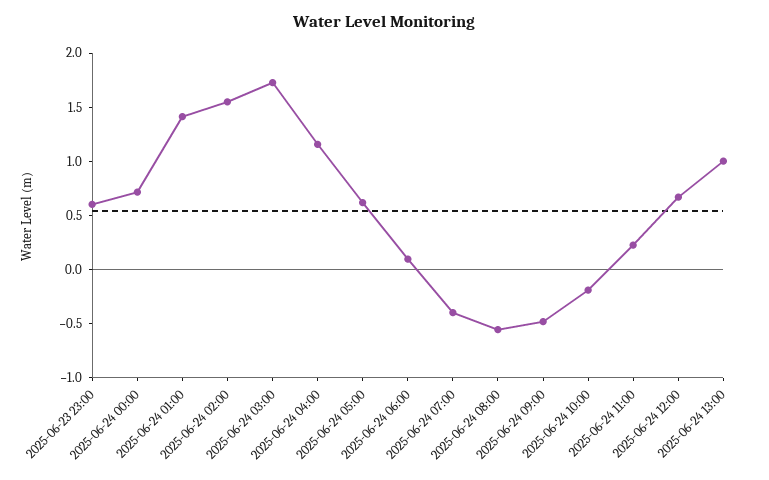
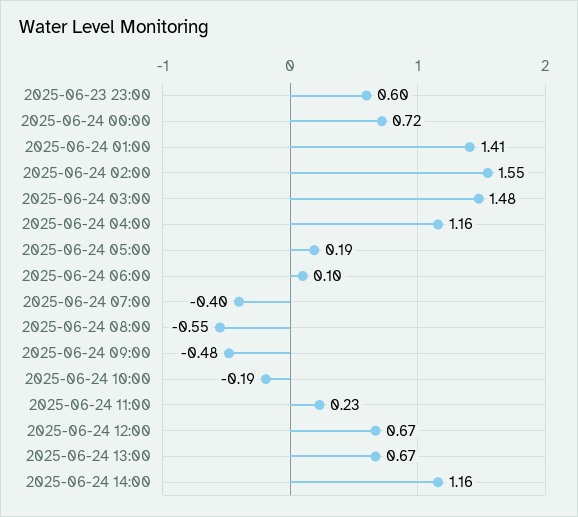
2025-06-24 03:00: 1.7 -> 1.48
2025-06-24 05:00: 0.6 -> 0.19
2025-06-24 13:00: 1 -> 0.67
2025-06-24 14:00: none -> 1.16

